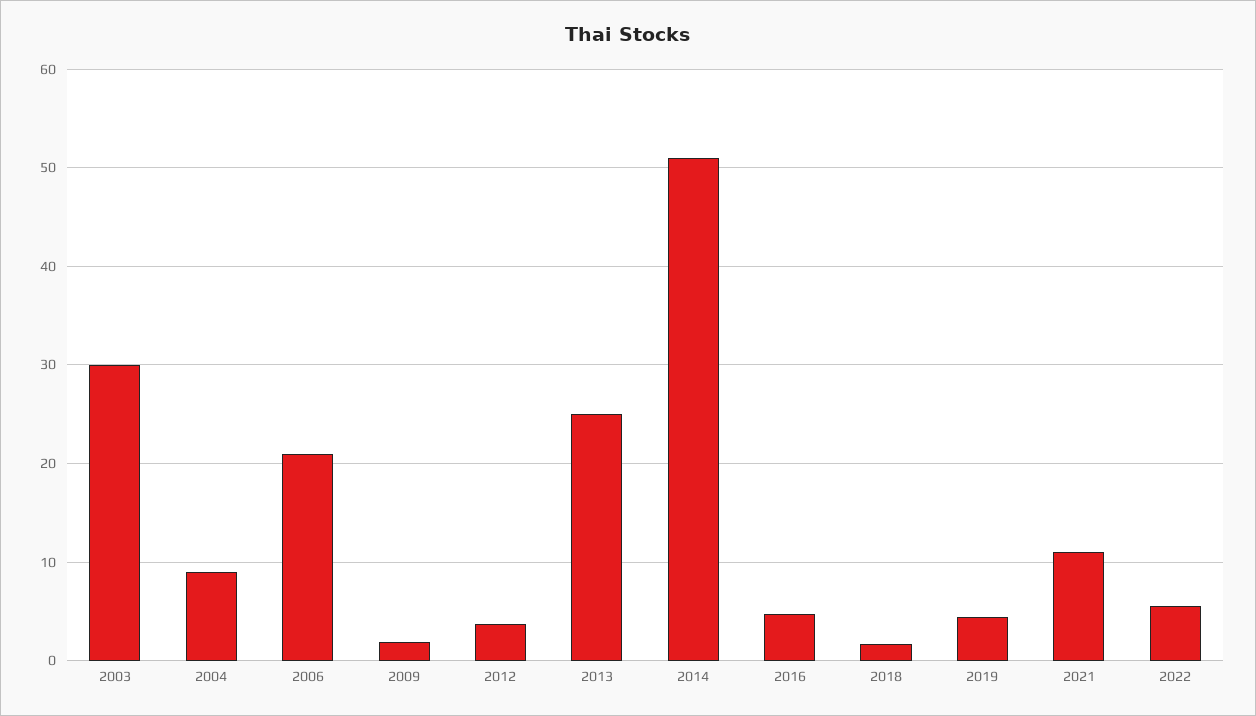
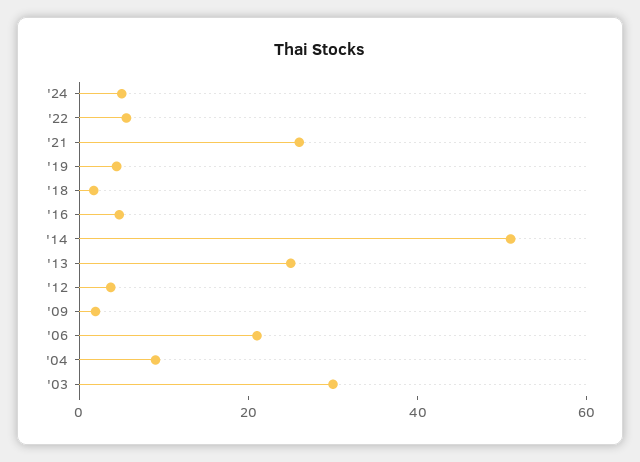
2021: 11 -> 25
'24: none -> 5

